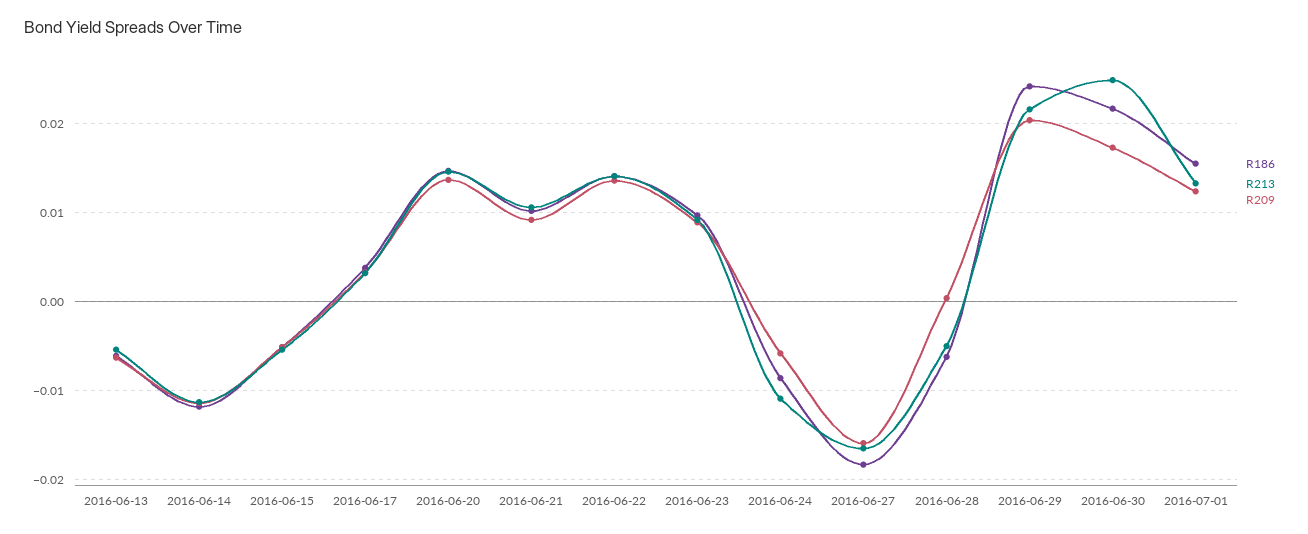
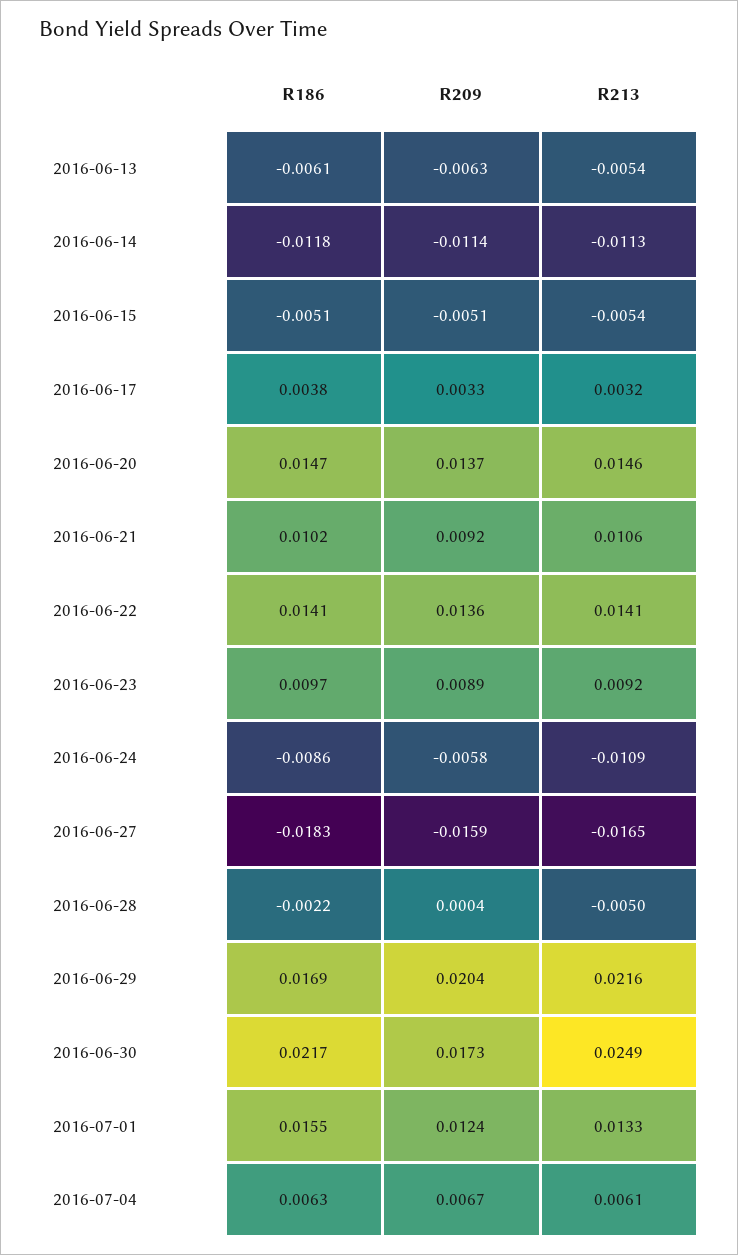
R186, 2016-06-28: -0.006 -> -0.0022
R186, 2016-06-29: 0.024 -> 0.0169
R186, 2016-07-04: none -> 0.0063
R209, 2016-07-04: none -> 0.0067
R213, 2016-07-04: none -> 0.0061

